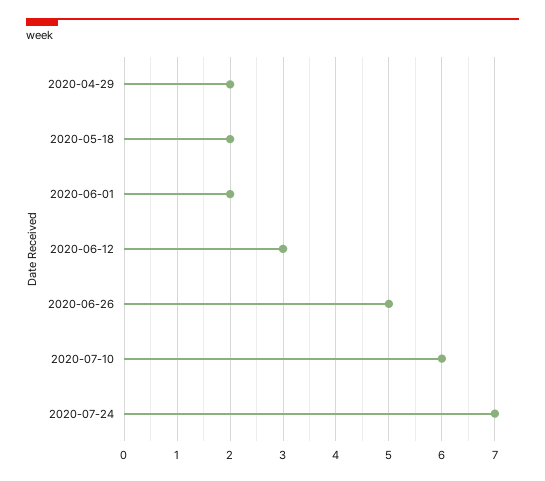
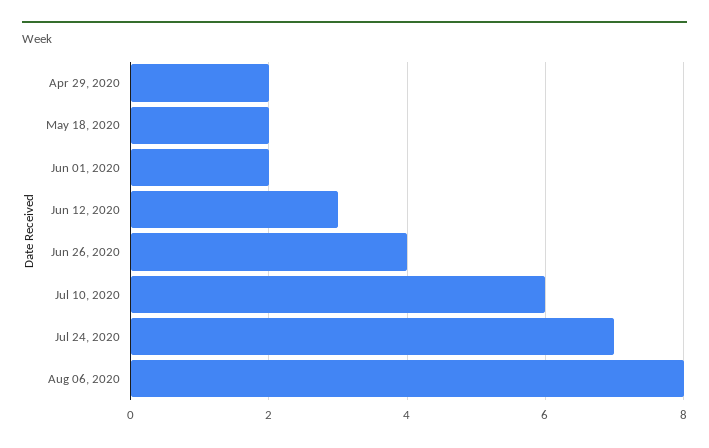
2020-06-26: 5 -> 4
Aug 06, 2020: none -> 8

